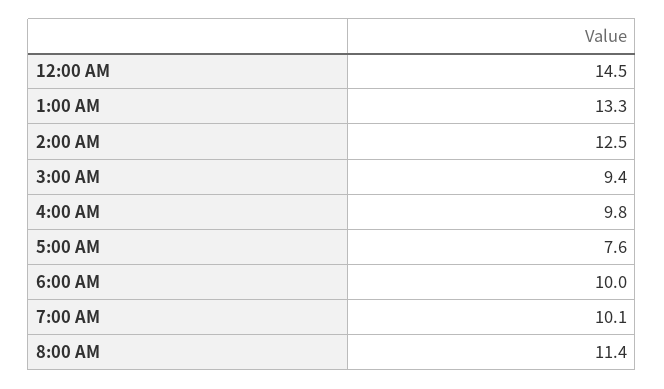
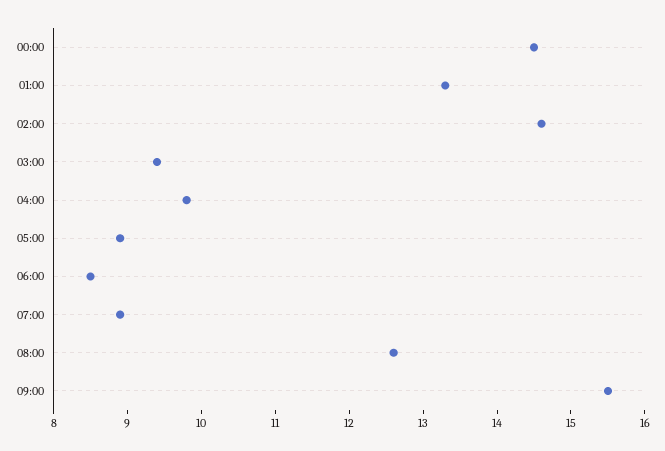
2:00 AM: 12.5 -> 14.5
5:00 AM: 7.6 -> 9
6:00 AM: 10 -> 8.5
7:00 AM: 10.1 -> 9
8:00 AM: 11.4 -> 12.5
09:00: none -> 15.5

